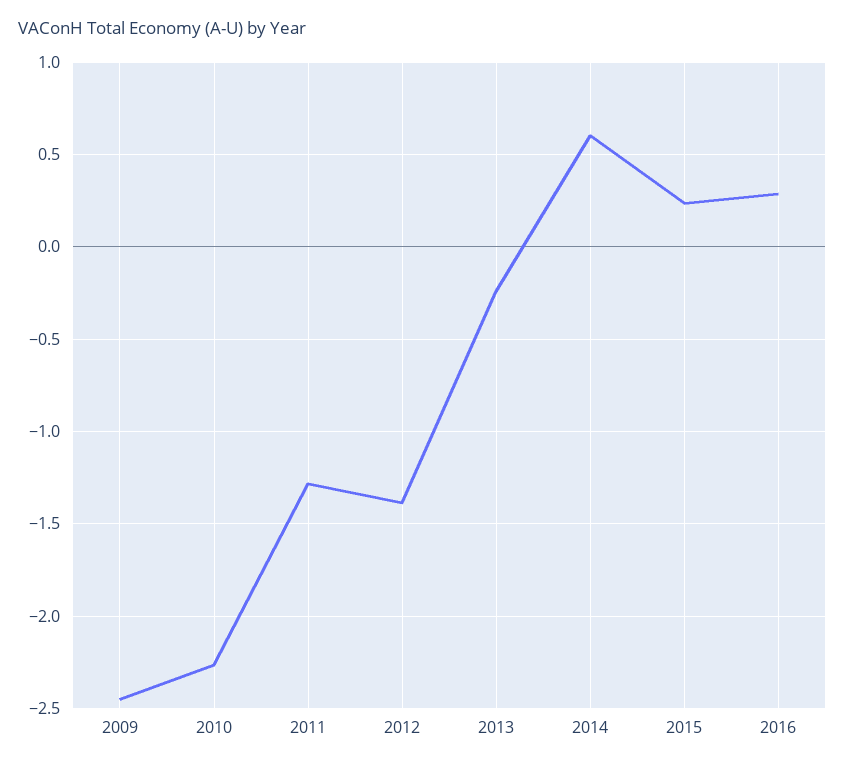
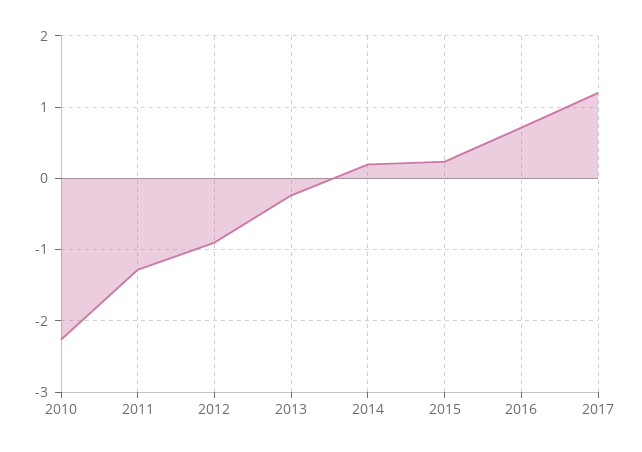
2009: -2.45 -> none
2012: -1.4 -> -0.9
2014: 0.6 -> 0.2
2016: 0.3 -> 0.7
2017: none -> 1.2

